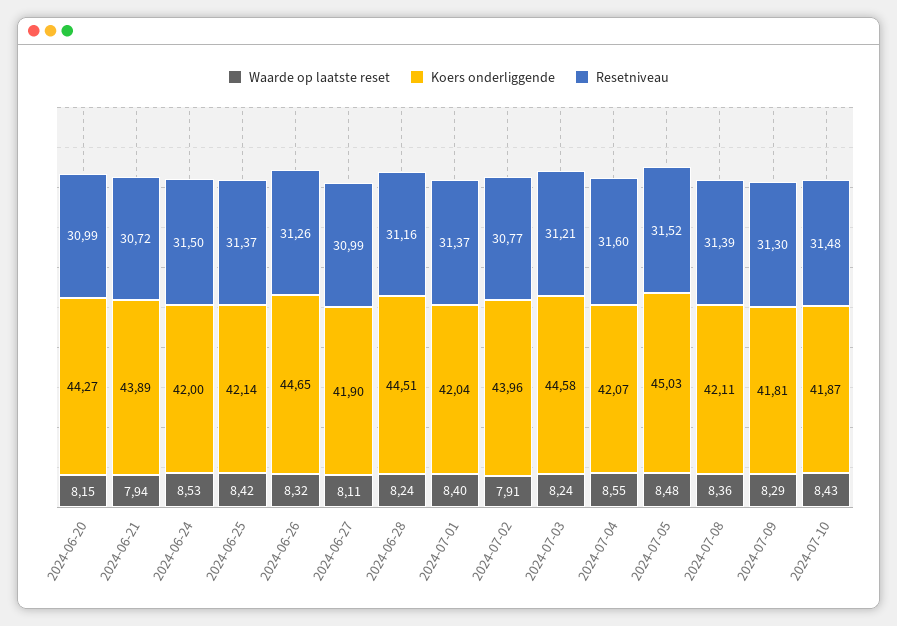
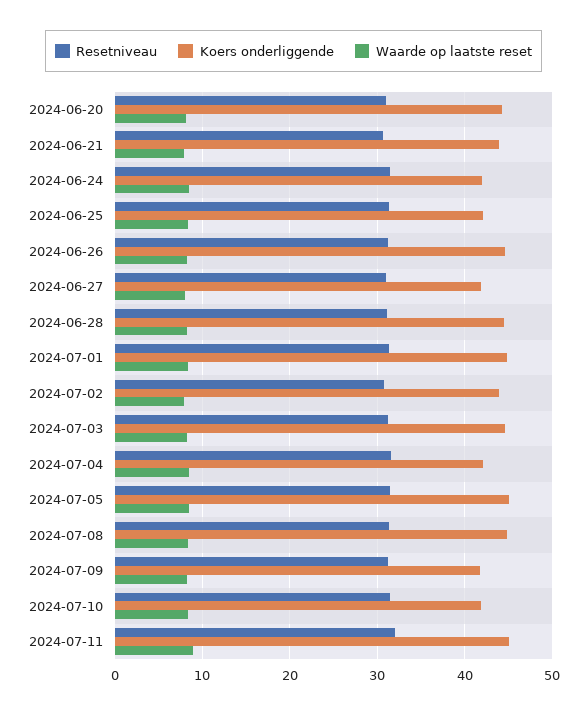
Koers onderliggende, 2024-07-01: 42.04 -> 45
Koers onderliggende, 2024-07-08: 42.11 -> 45
Resetniveau, 2024-07-11: none -> 32
Koers onderliggende, 2024-07-11: none -> 45
Waarde op laatste reset, 2024-07-11: none -> 9

